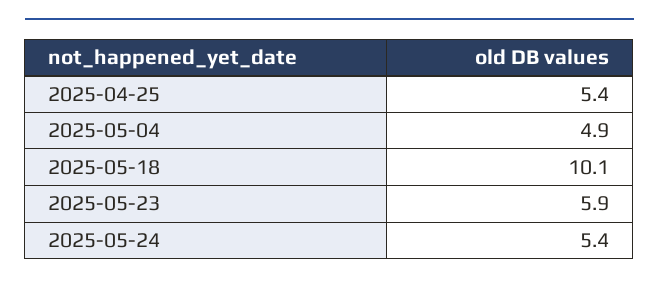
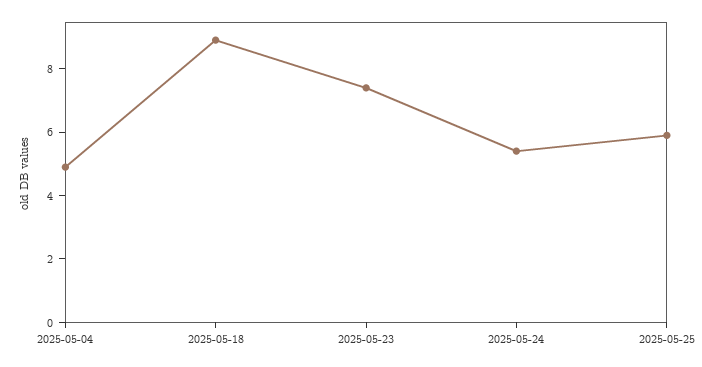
2025-04-25: 5.4 -> none
2025-05-18: 10.1 -> 9
2025-05-23: 5.9 -> 7.5
2025-05-25: none -> 6

